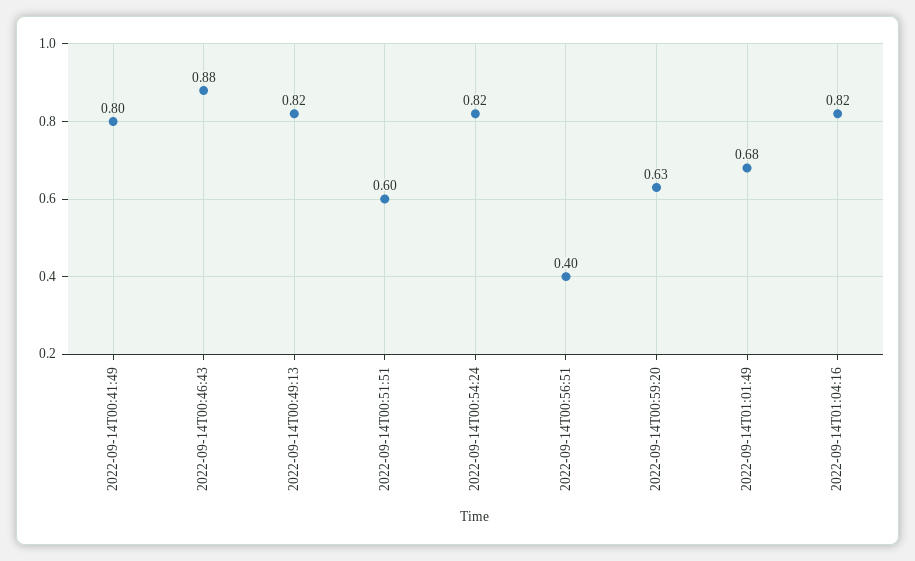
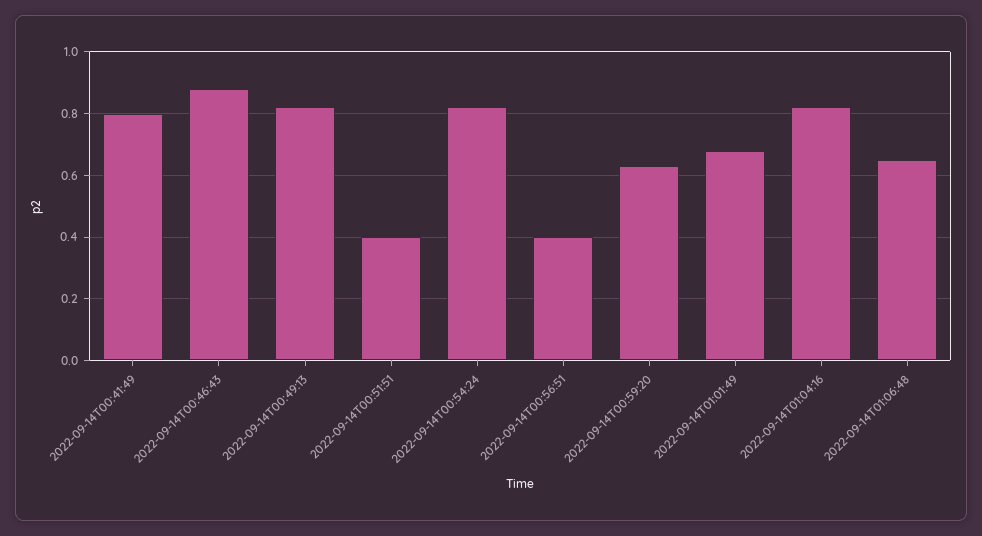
2022-09-14T00:51:51: 0.6 -> 0.4
2022-09-14T01:06:48: none -> 0.65

